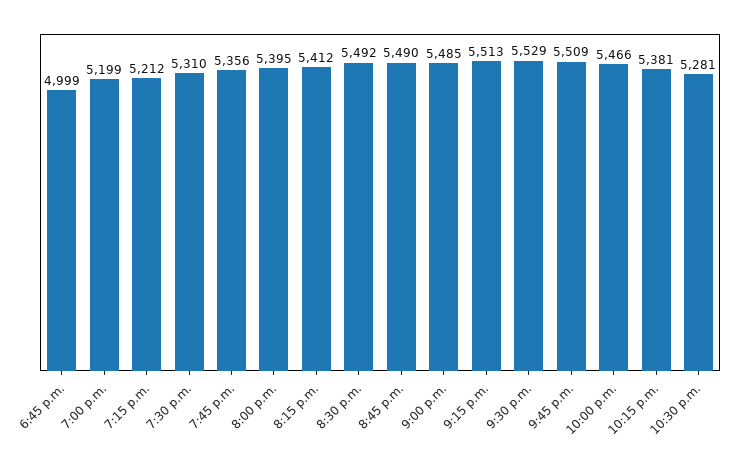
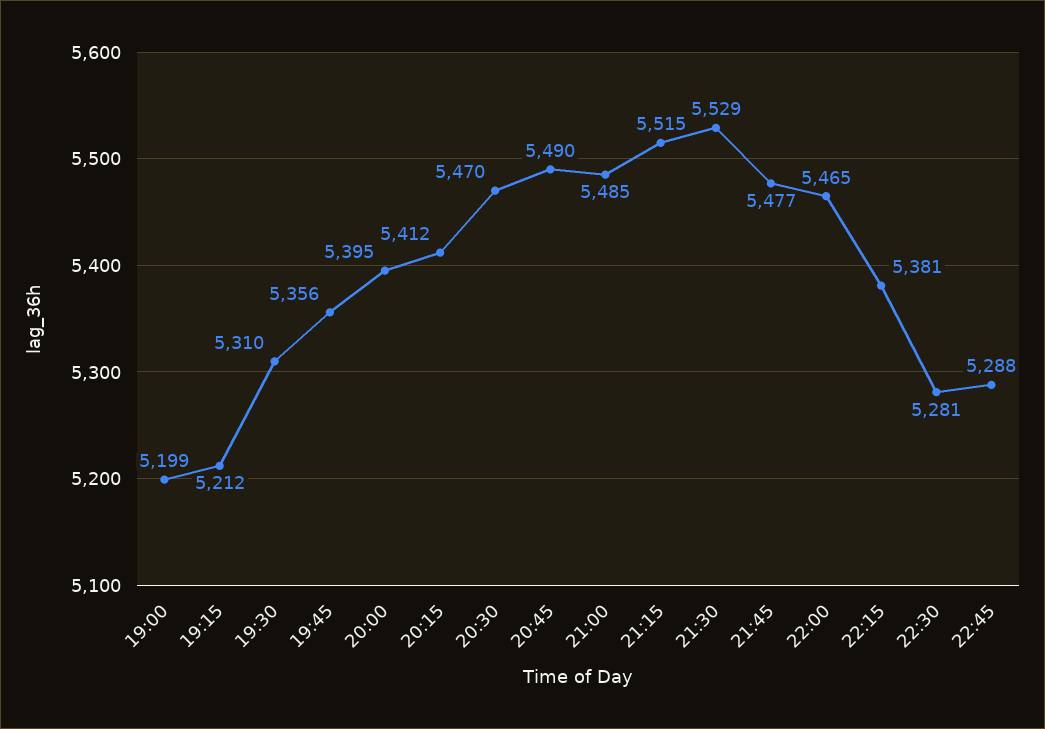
6:45 p.m.: 4999 -> none
8:30 p.m.: 5492 -> 5470
9:15 p.m.: 5513 -> 5515
9:45 p.m.: 5509 -> 5477
10:00 p.m.: 5466 -> 5465
22:45: none -> 5288

